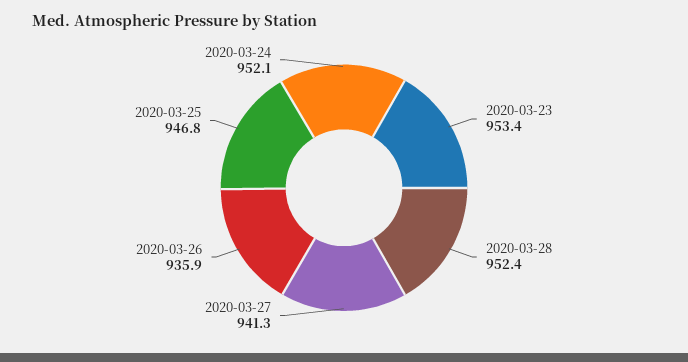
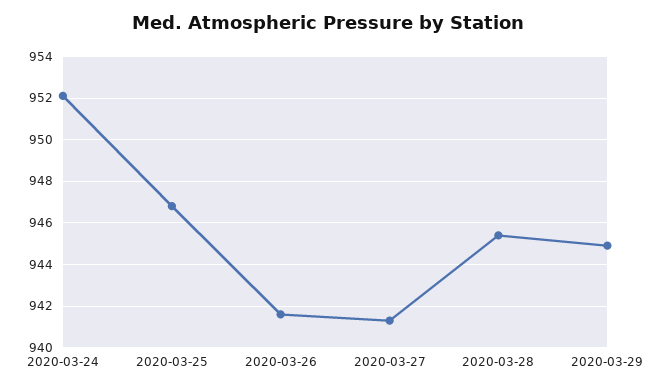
2020-03-23: 953.4 -> none
2020-03-28: 952.4 -> 945.5
2020-03-26: 935.9 -> 941.5
2020-03-29: none -> 945

